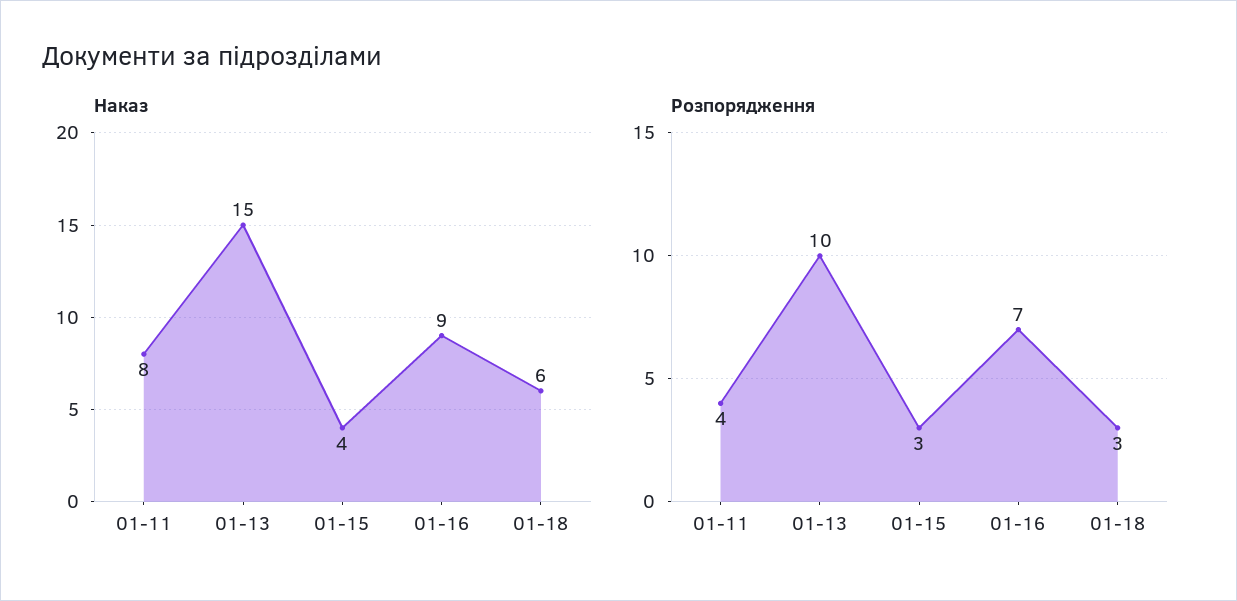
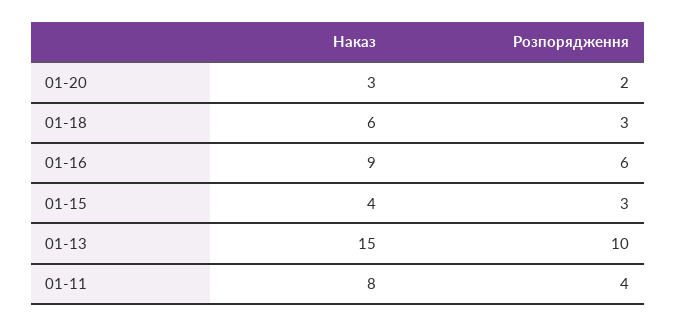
Розпорядження, 01-16: 7 -> 6
Наказ, 01-20: none -> 3
Розпорядження, 01-20: none -> 2

